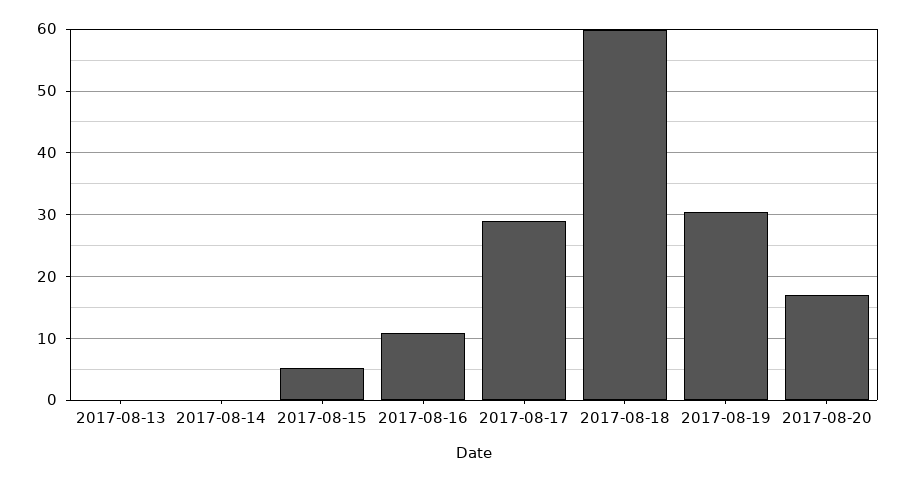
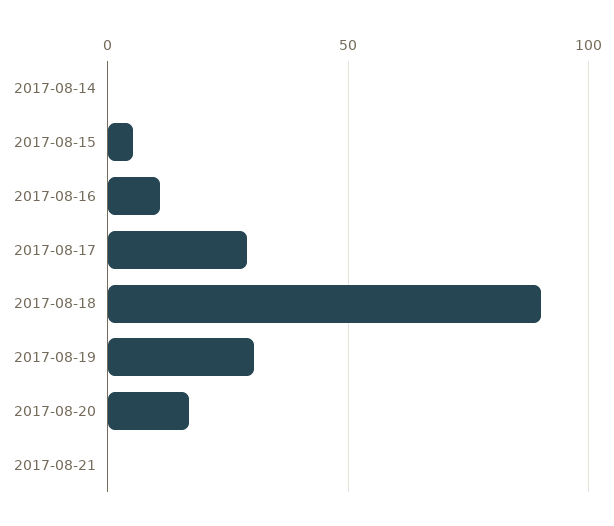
2017-08-13: 0 -> none
2017-08-18: 60 -> 90
2017-08-21: none -> 0

